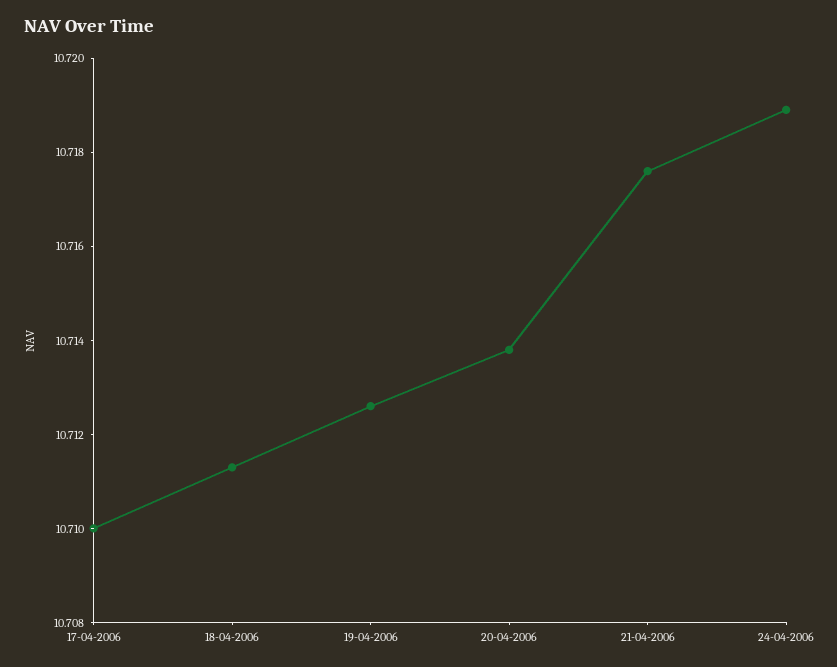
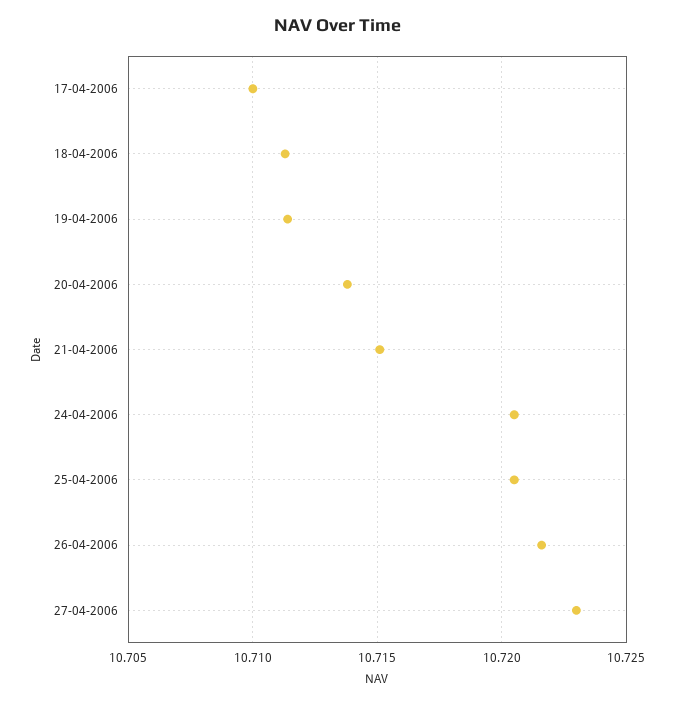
19-04-2006: 10.7125 -> 10.7115
21-04-2006: 10.7175 -> 10.715
24-04-2006: 10.719 -> 10.7205
25-04-2006: none -> 10.7205
26-04-2006: none -> 10.7215
27-04-2006: none -> 10.723

